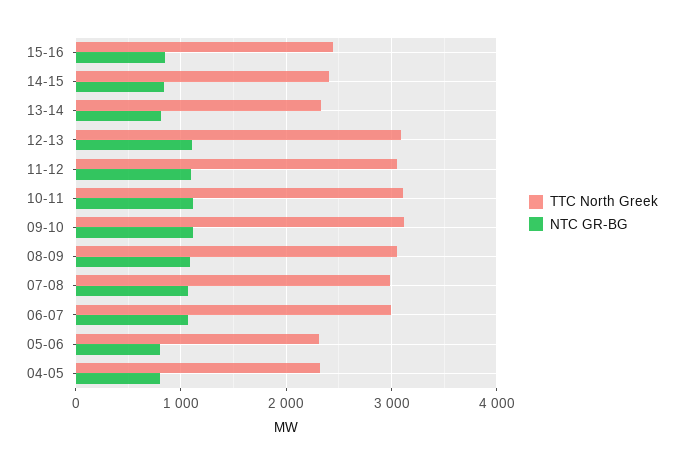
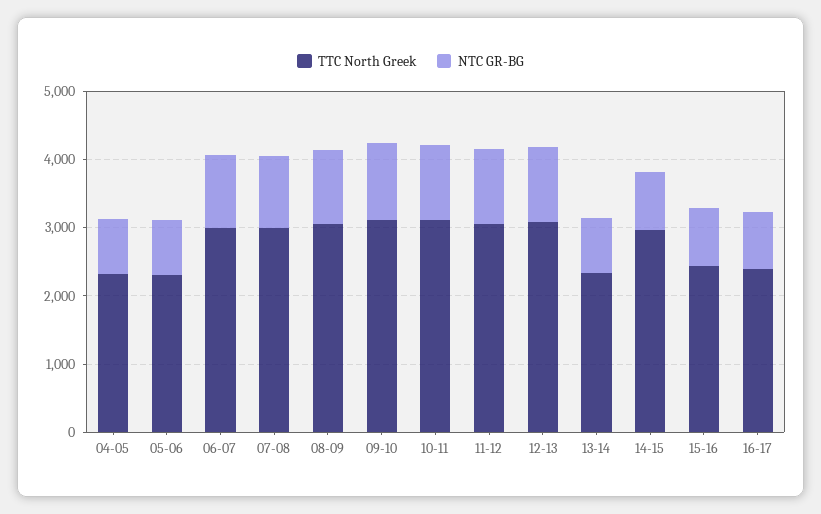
TTC North Greek, 14-15: 2400 -> 3000
TTC North Greek, 16-17: none -> 2400
NTC GR-BG, 16-17: none -> 800

